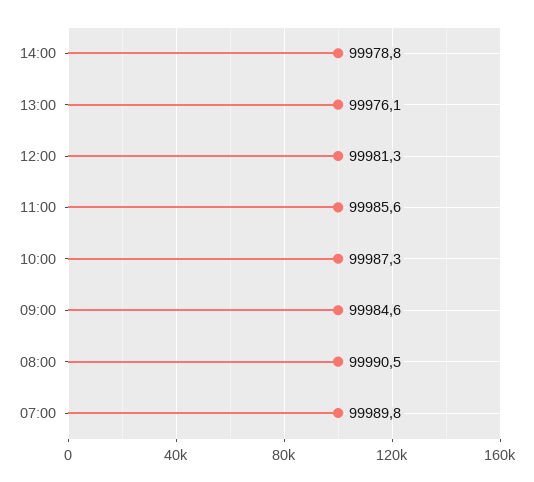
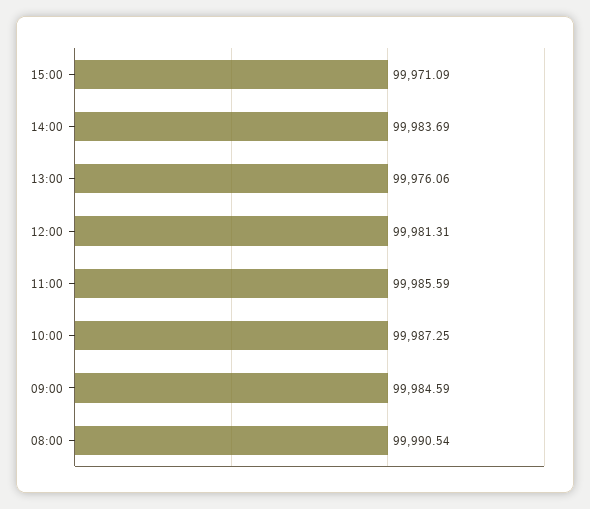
14:00: 99978.8 -> 99983.69
07:00: 99989.8 -> none
15:00: none -> 99971.09

